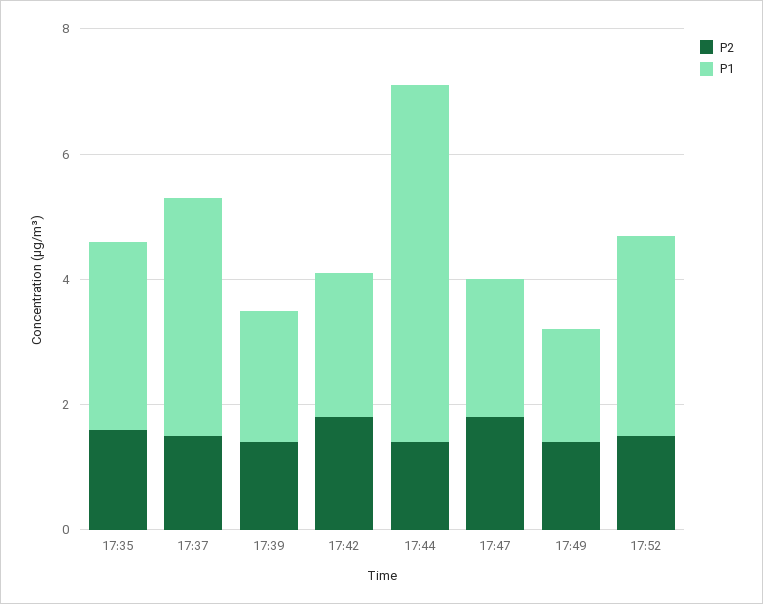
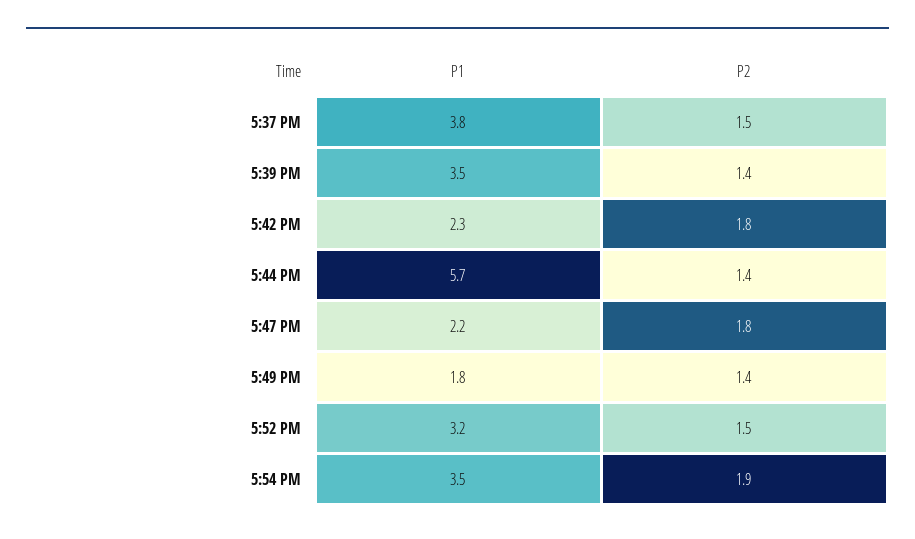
P2, 17:35: 1.5 -> none
P1, 17:35: 3 -> none
P1, 17:39: 2 -> 3.5
P1, 5:54 PM: none -> 3.5
P2, 5:54 PM: none -> 1.9

